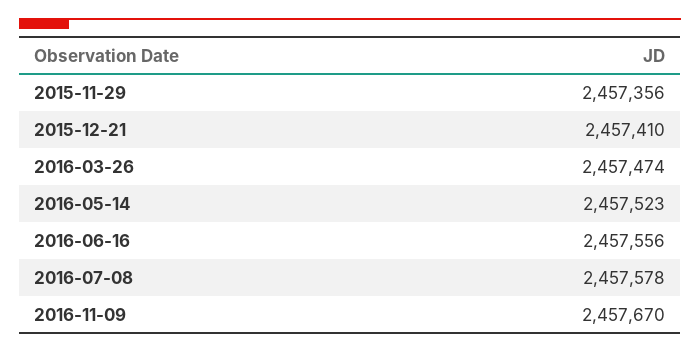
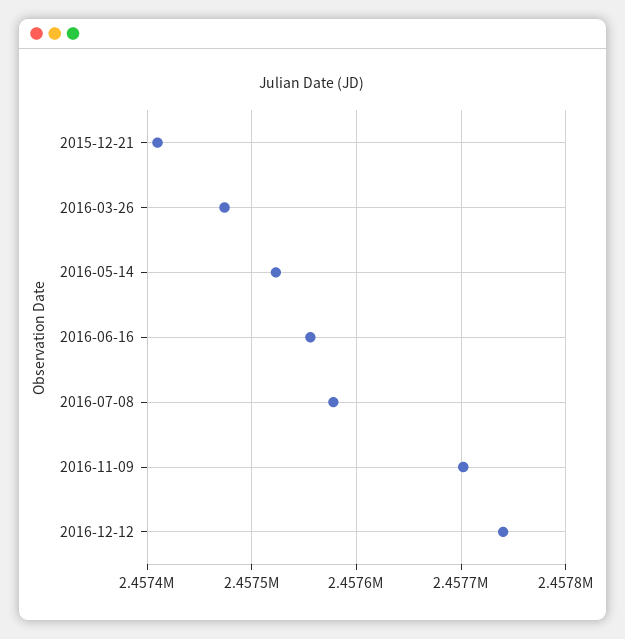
2015-11-29: 2457356 -> none
2016-11-09: 2457670 -> 2457700
2016-12-12: none -> 2457740

